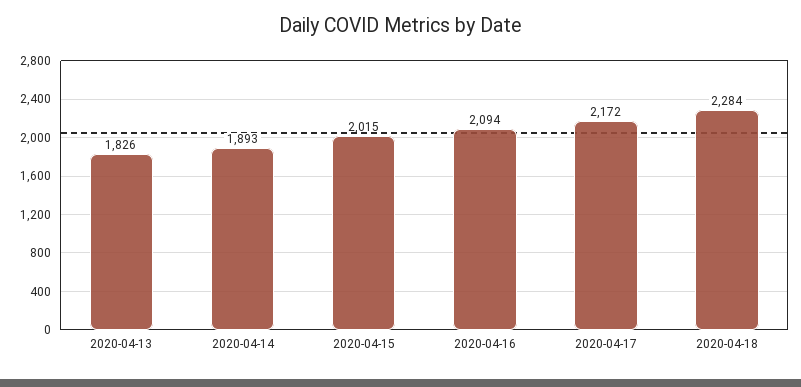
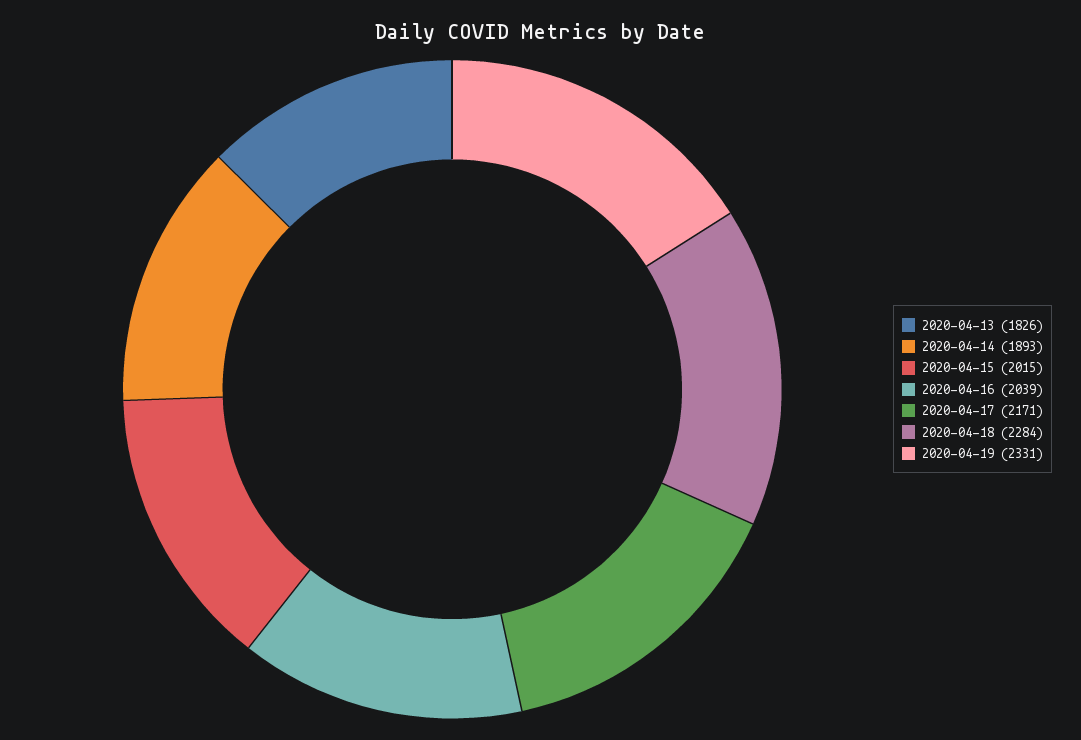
2020-04-16: 2094 -> 2039
2020-04-17: 2172 -> 2171
2020-04-19: none -> 2331

